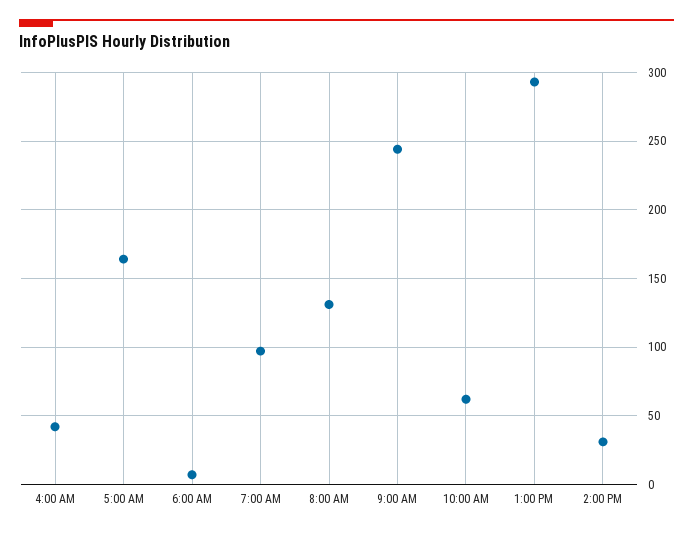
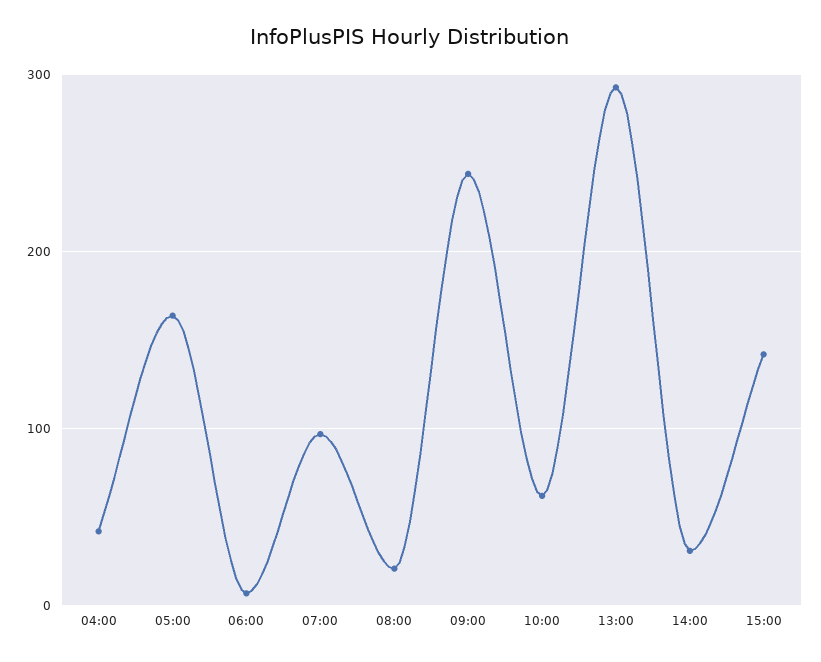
8:00 AM: 130 -> 20
15:00: none -> 140

